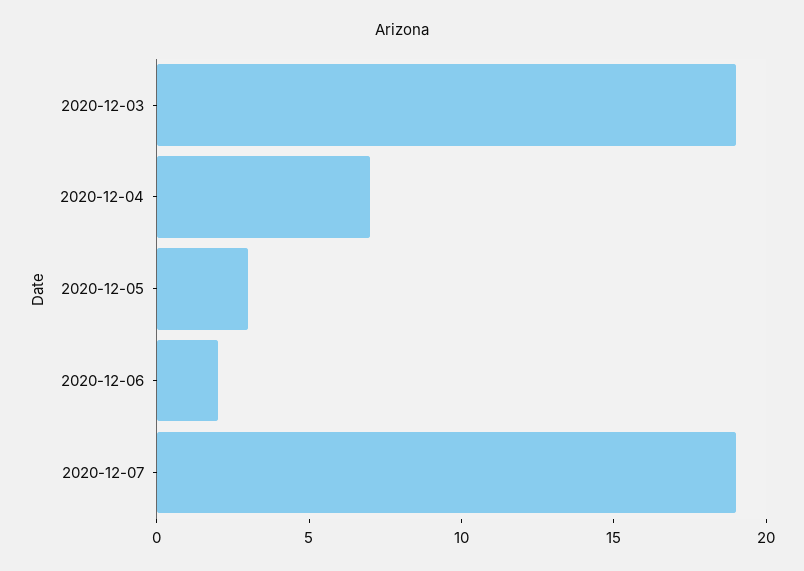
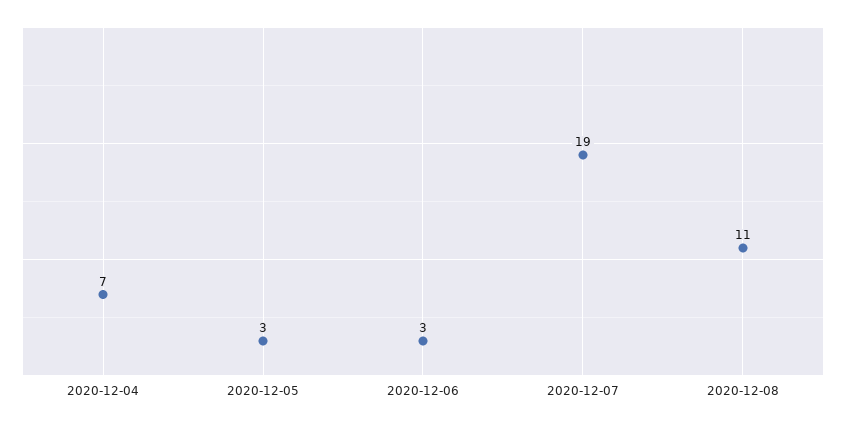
2020-12-03: 19 -> none
2020-12-06: 2 -> 3
2020-12-08: none -> 11

